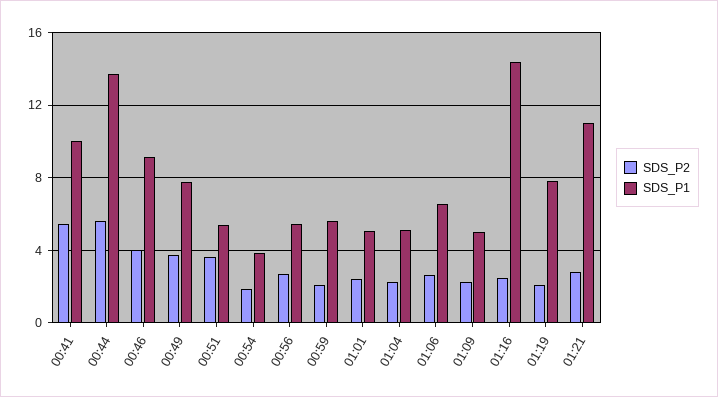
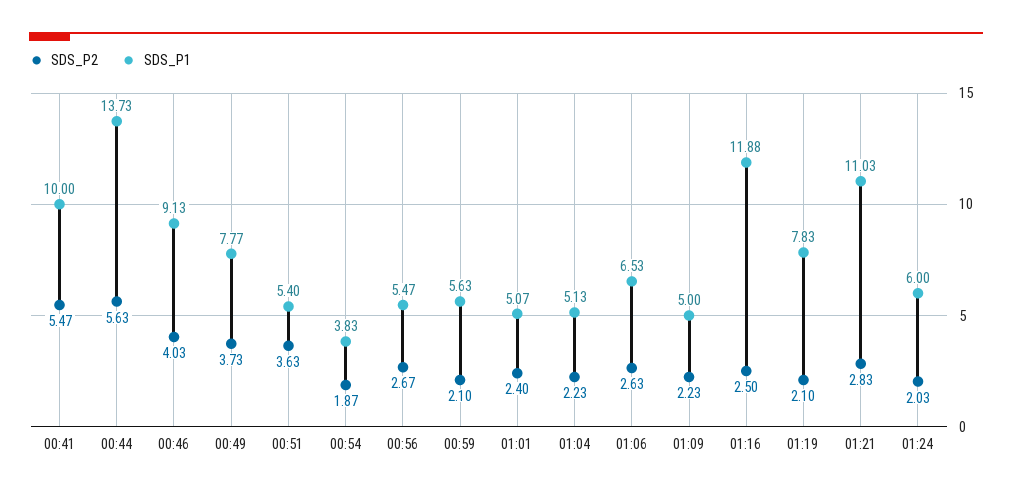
SDS_P1, 01:16: 14.5 -> 11.88
SDS_P2, 01:24: none -> 2.03
SDS_P1, 01:24: none -> 6

